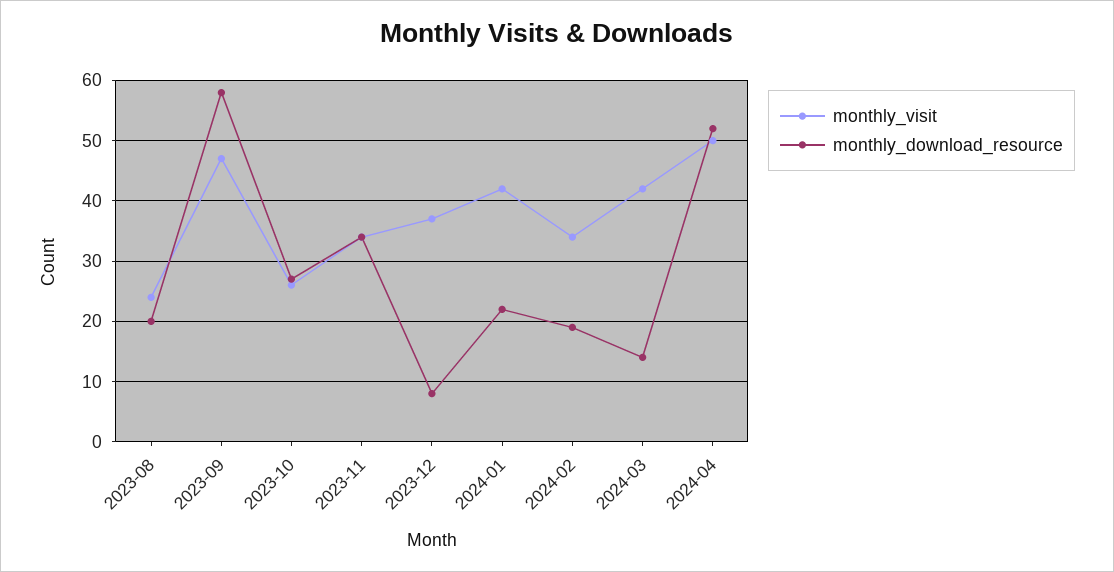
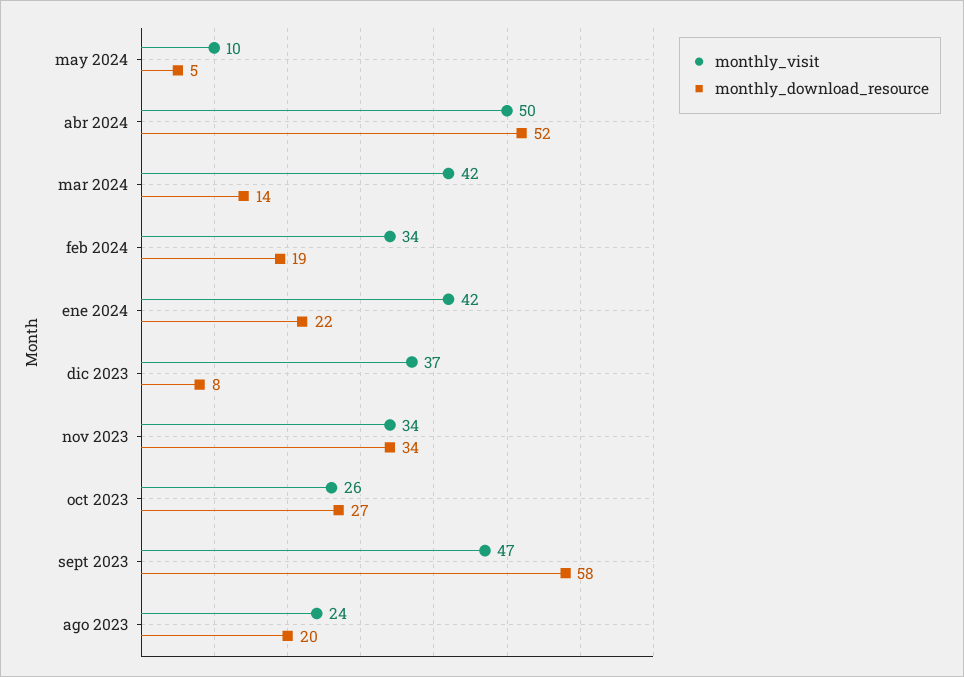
monthly_visit, may 2024: none -> 10
monthly_download_resource, may 2024: none -> 5

